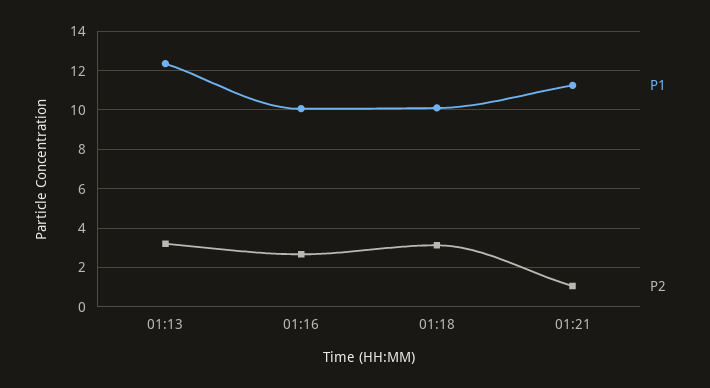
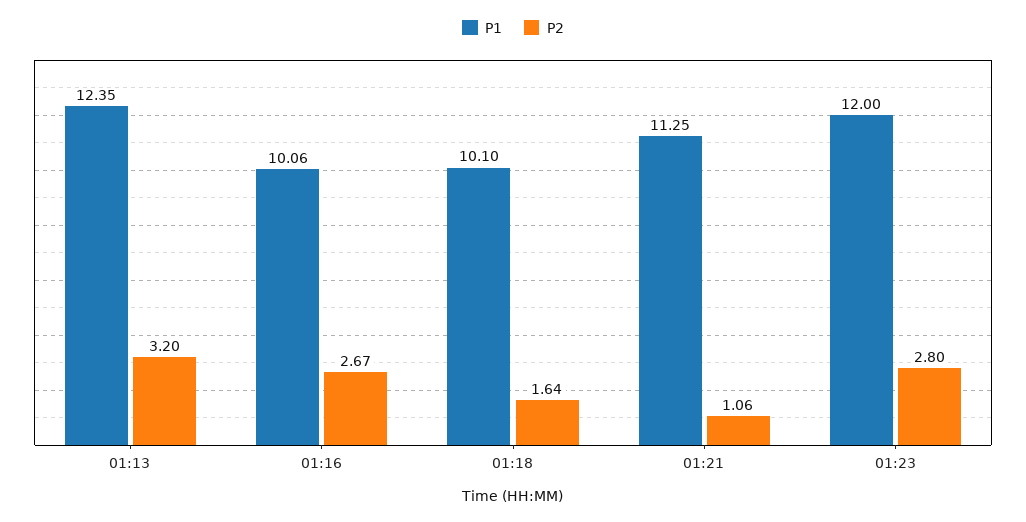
P2, 01:18: 3 -> 1.64
P1, 01:23: none -> 12
P2, 01:23: none -> 2.8

